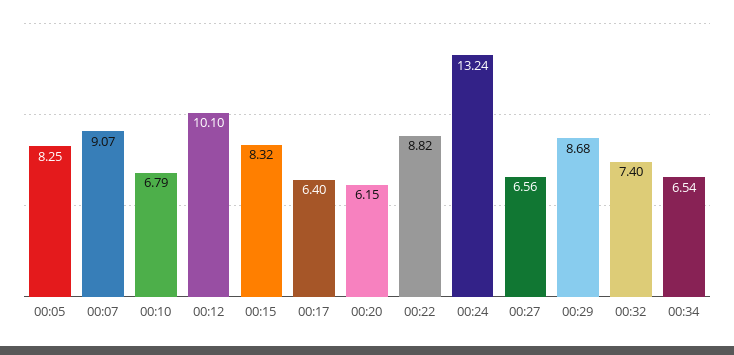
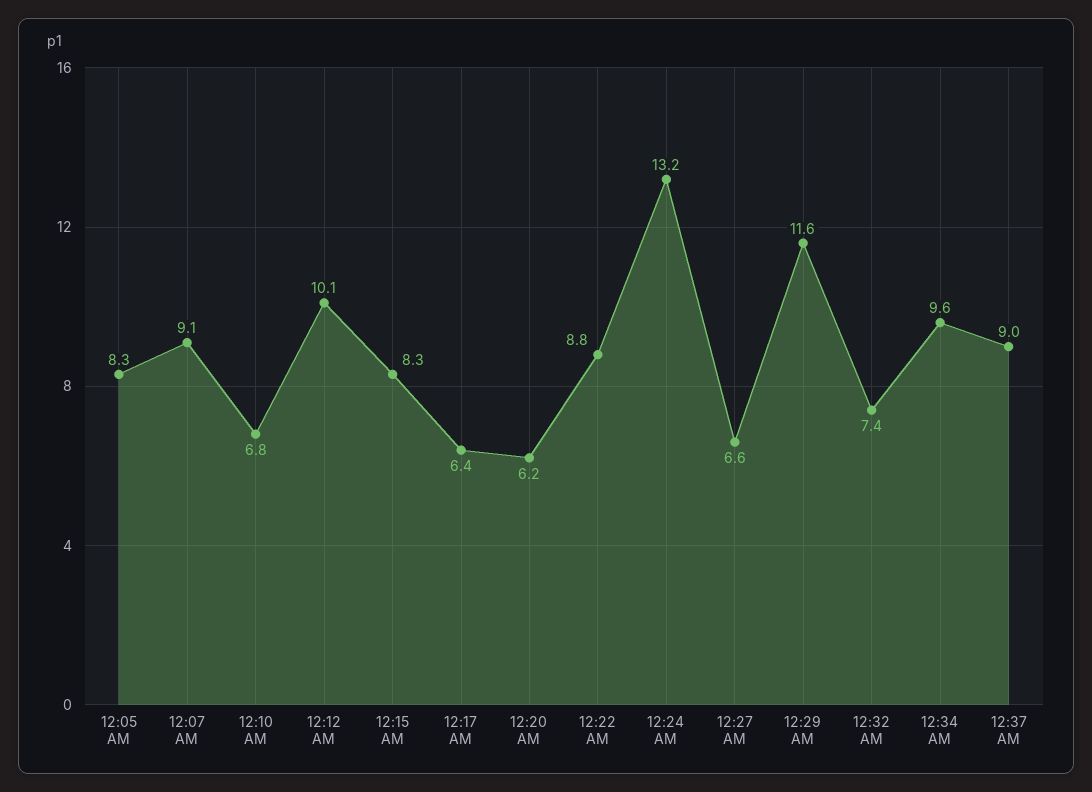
00:29: 8.68 -> 11.6
00:34: 6.54 -> 9.6
12:37 AM: none -> 9

